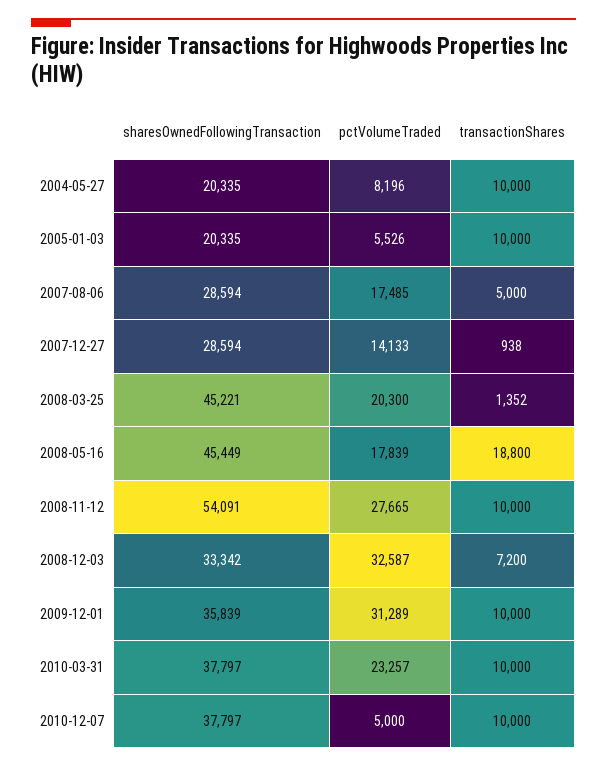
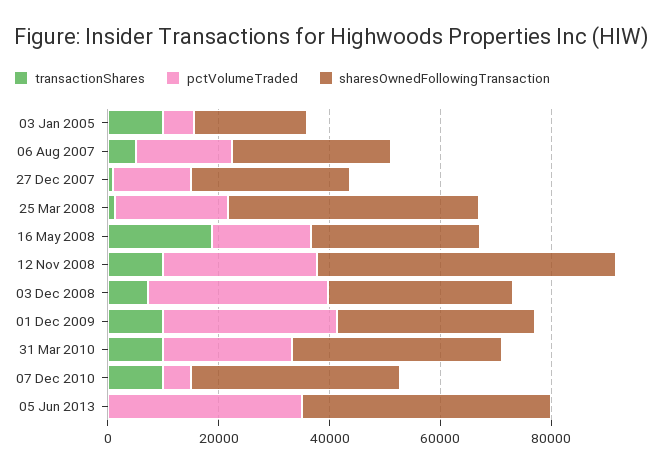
sharesOwnedFollowingTransaction, 2004-05-27: 20335 -> none
pctVolumeTraded, 2004-05-27: 8196 -> none
transactionShares, 2004-05-27: 10000 -> none
sharesOwnedFollowingTransaction, 2008-05-16: 45449 -> 30000
transactionShares, 05 Jun 2013: none -> 0
pctVolumeTraded, 05 Jun 2013: none -> 35000
sharesOwnedFollowingTransaction, 05 Jun 2013: none -> 45000

